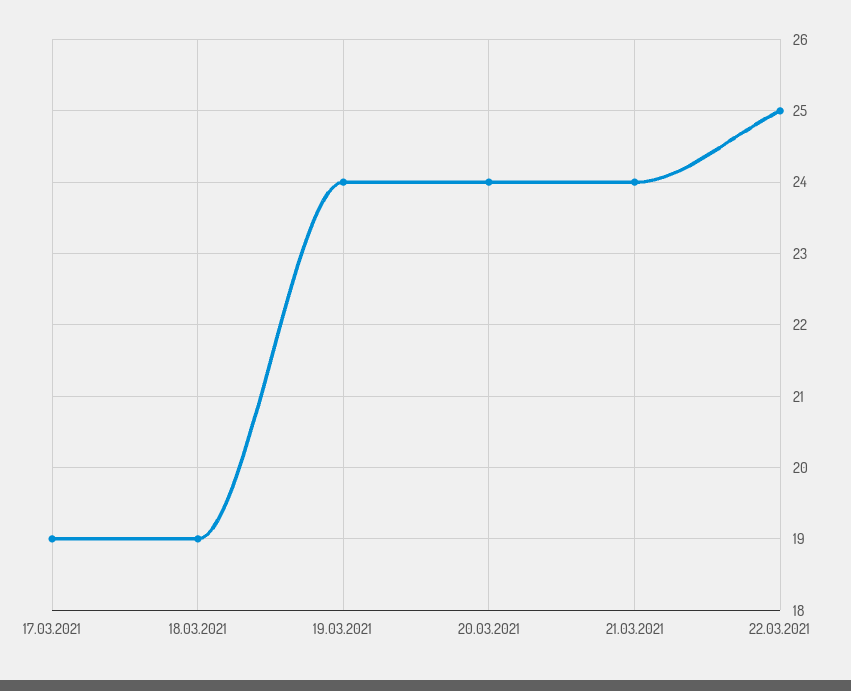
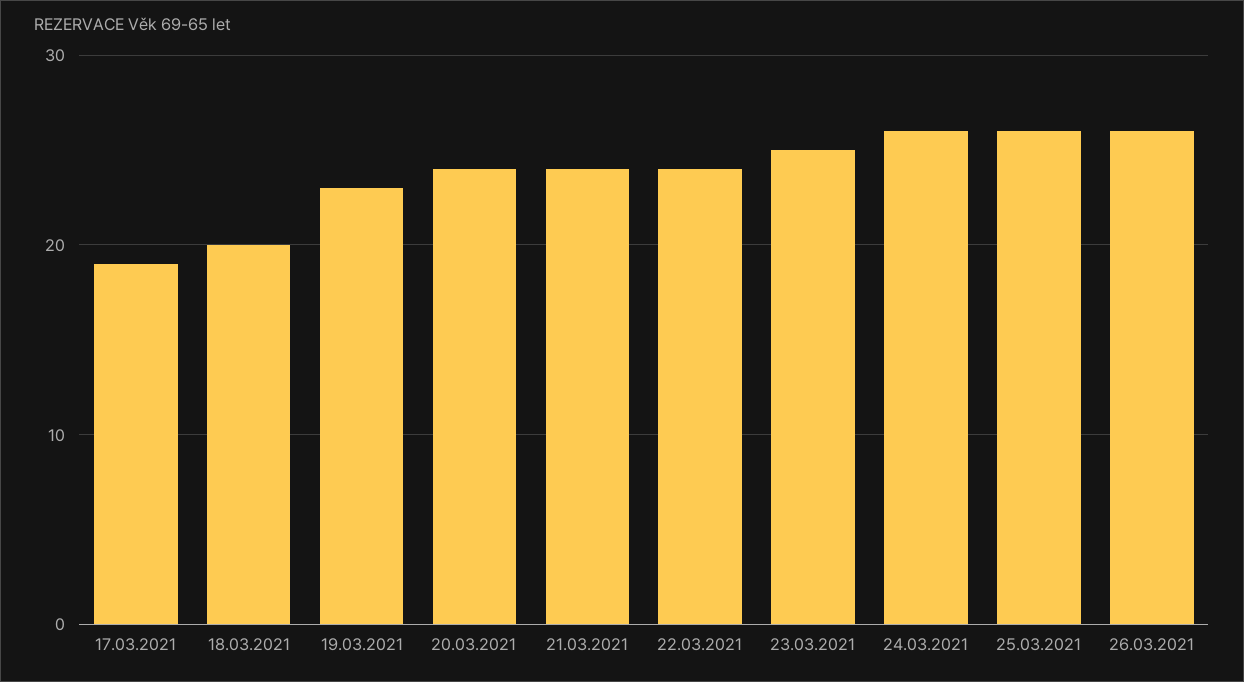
18.03.2021: 19 -> 20
19.03.2021: 24 -> 23
22.03.2021: 25 -> 24
23.03.2021: none -> 25
24.03.2021: none -> 26
25.03.2021: none -> 26
26.03.2021: none -> 26

